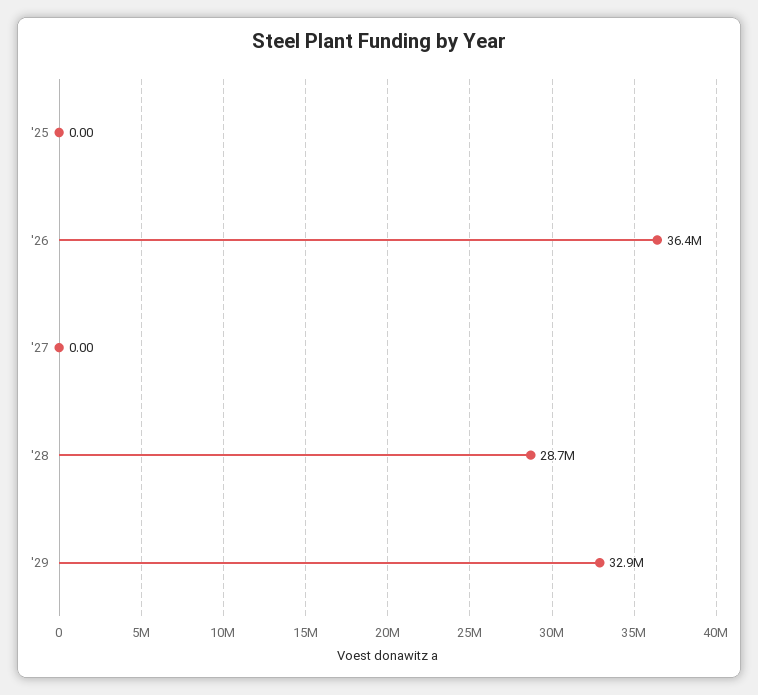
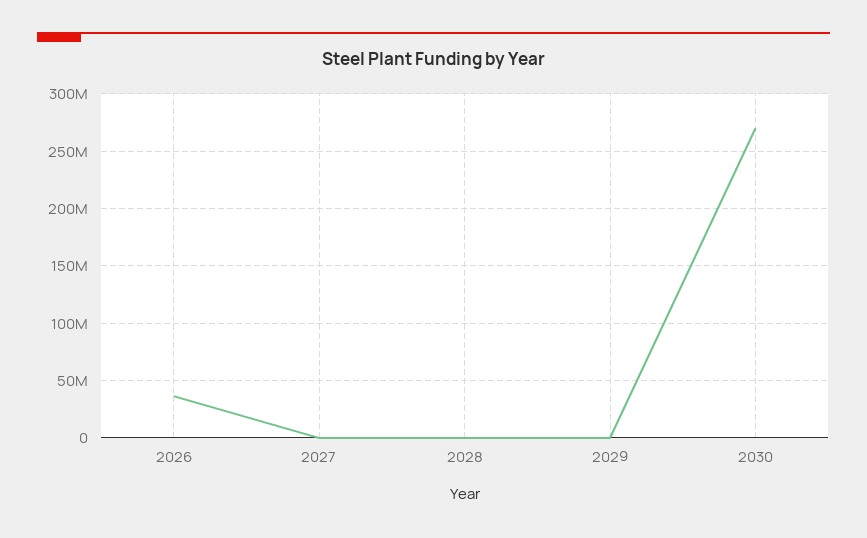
'25: 0 -> none
'28: 28700000 -> 0
'29: 32900000 -> 0
2030: none -> 270000000

